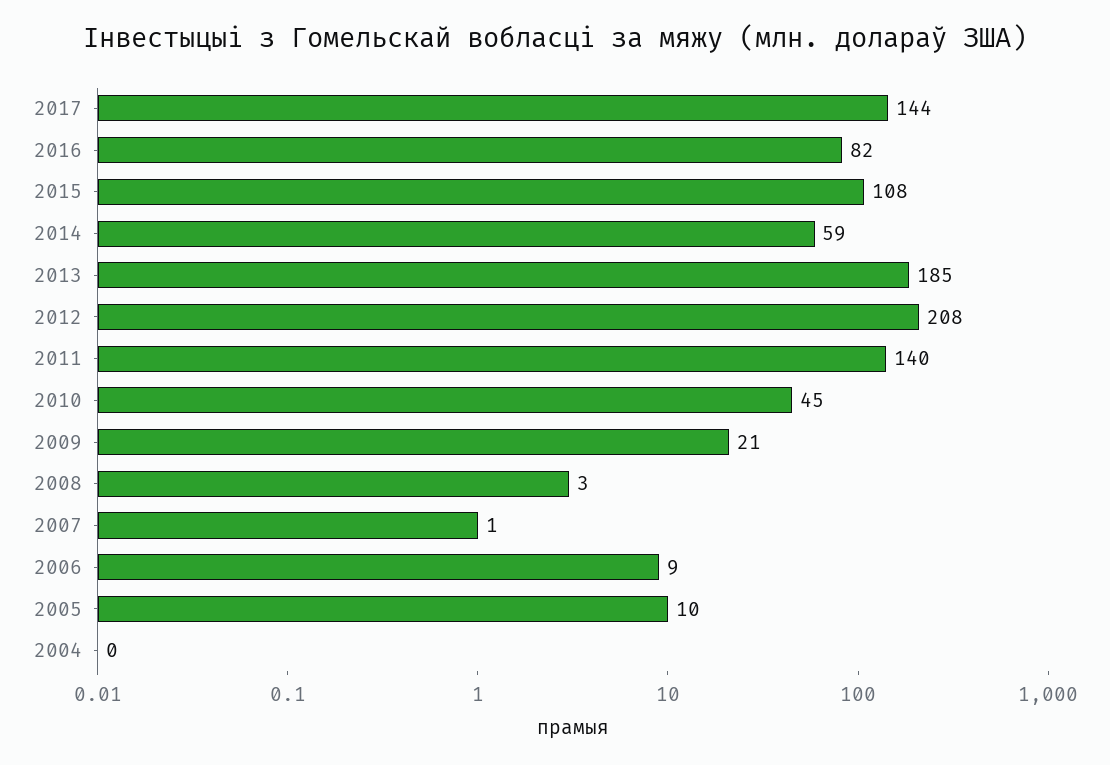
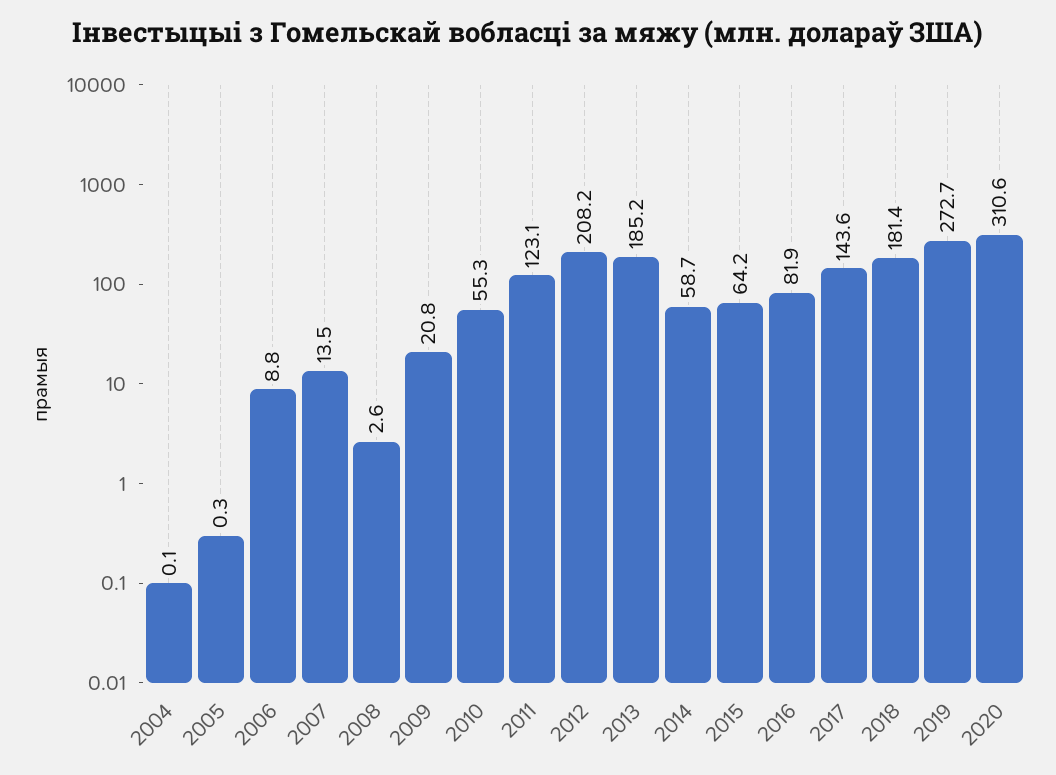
2015: 108 -> 64.2
2011: 140 -> 123.1
2010: 45 -> 55.3
2007: 1 -> 13.5
2005: 10 -> 0.3
2018: none -> 181.4
2019: none -> 272.7
2020: none -> 310.6

